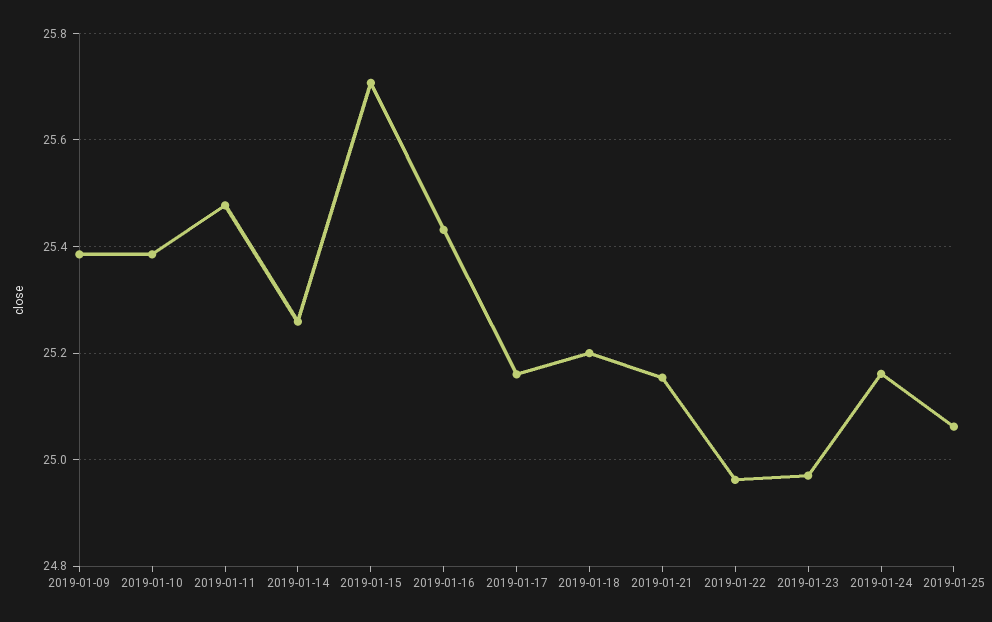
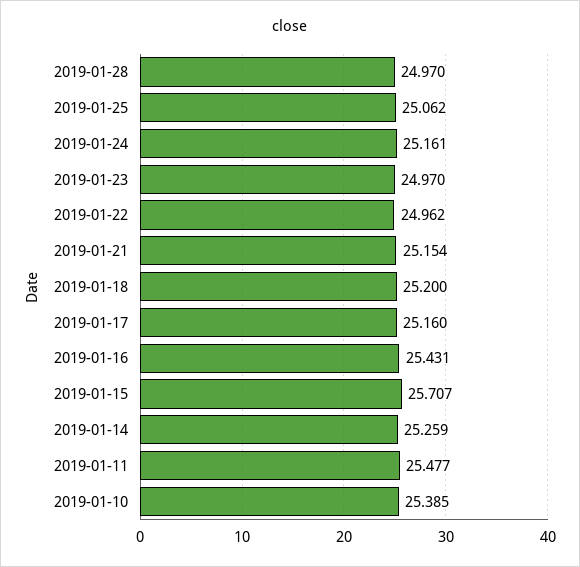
2019-01-09: 25.38 -> none
2019-01-28: none -> 24.97

